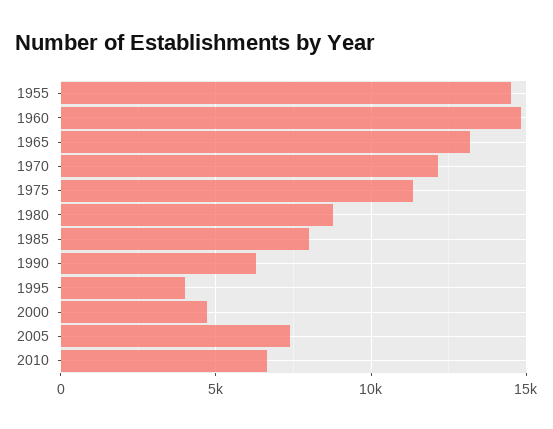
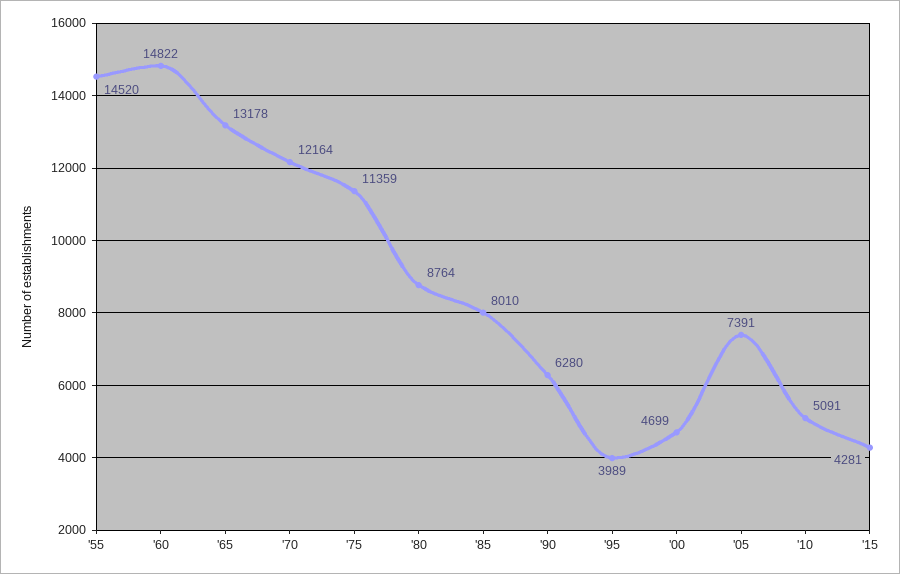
2010: 6500 -> 5091
'15: none -> 4281

